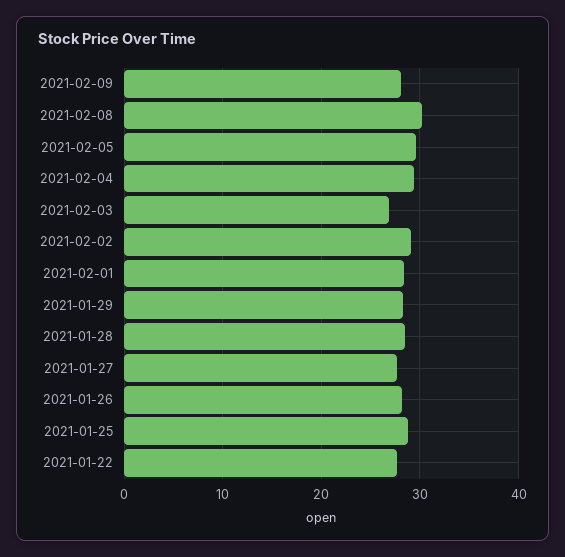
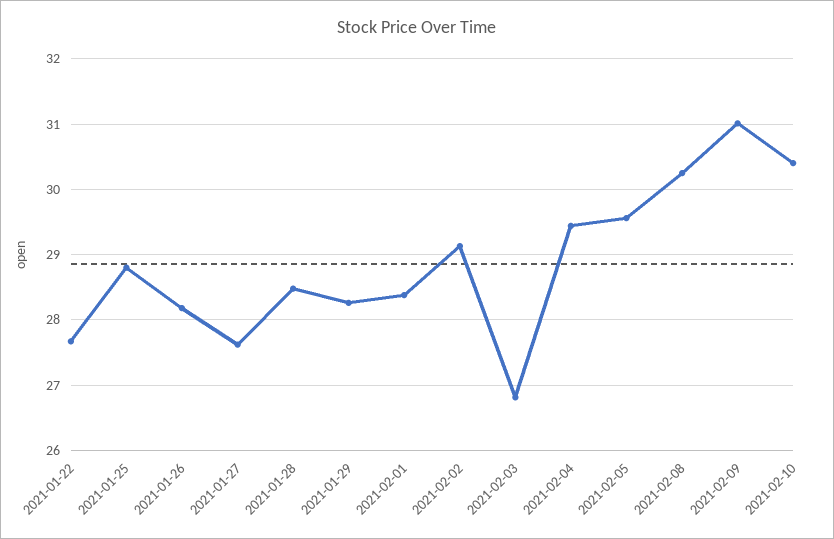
2021-02-09: 28 -> 31
2021-02-10: none -> 30.4

